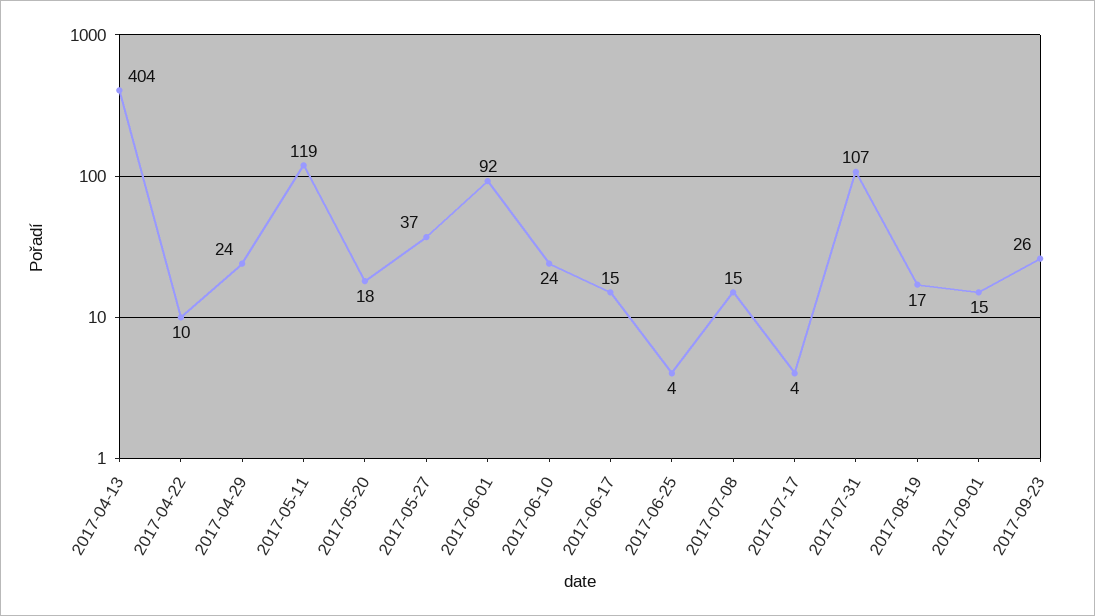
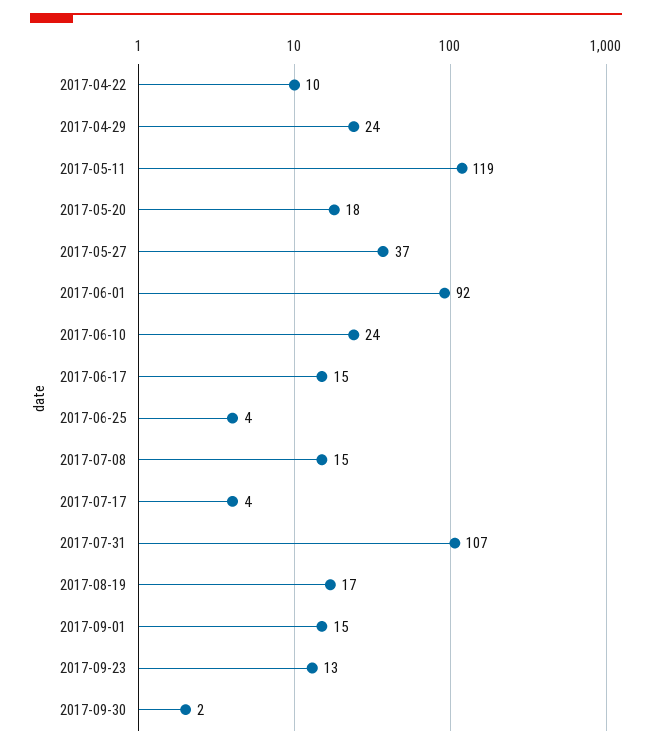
2017-04-13: 404 -> none
2017-09-23: 26 -> 13
2017-09-30: none -> 2

